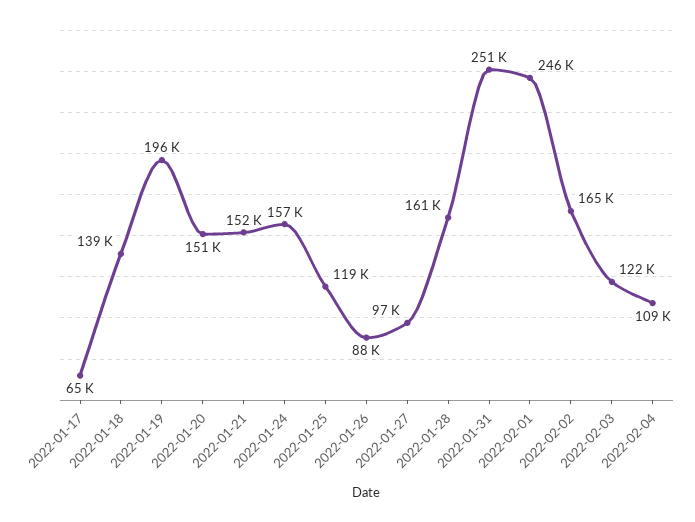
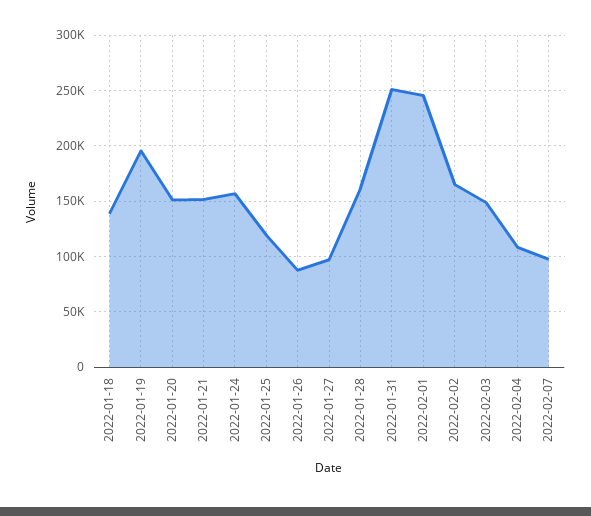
2022-01-17: 65000 -> none
2022-02-03: 122000 -> 150000
2022-02-07: none -> 100000

